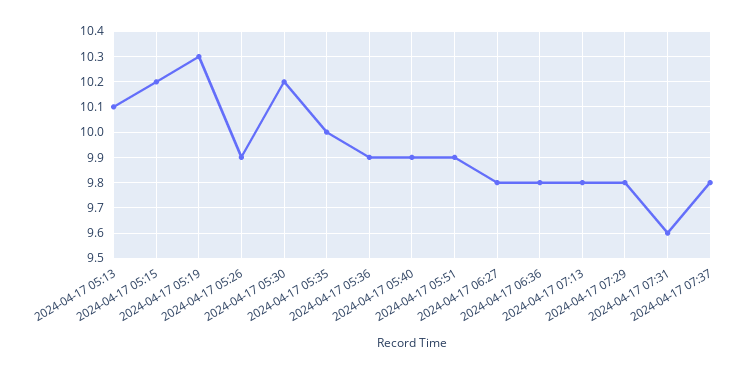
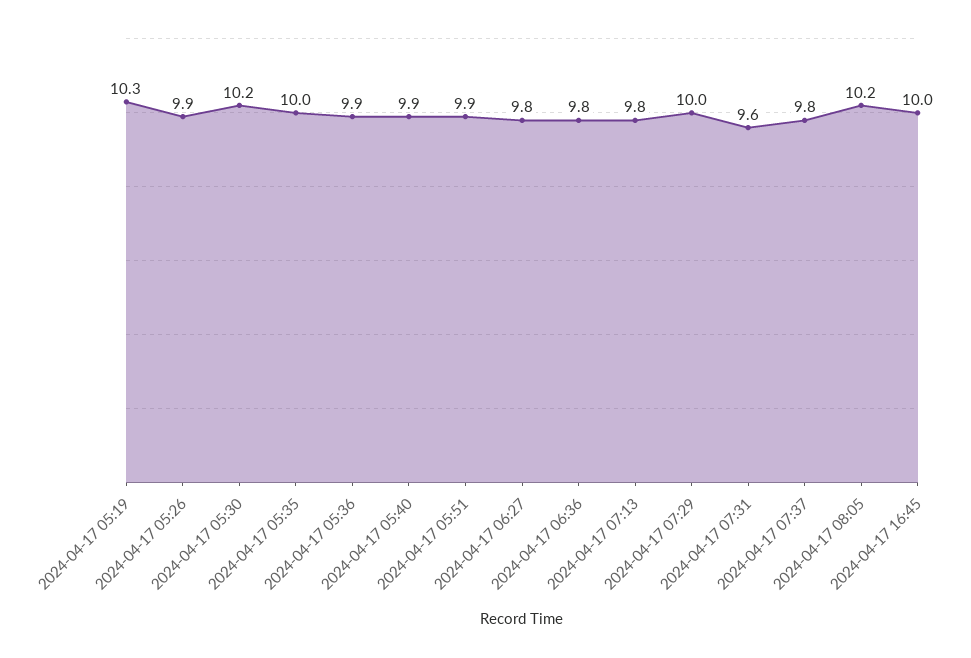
2024-04-17 05:13: 10.1 -> none
2024-04-17 05:15: 10.2 -> none
2024-04-17 07:29: 9.8 -> 10
2024-04-17 08:05: none -> 10.2
2024-04-17 16:45: none -> 10

